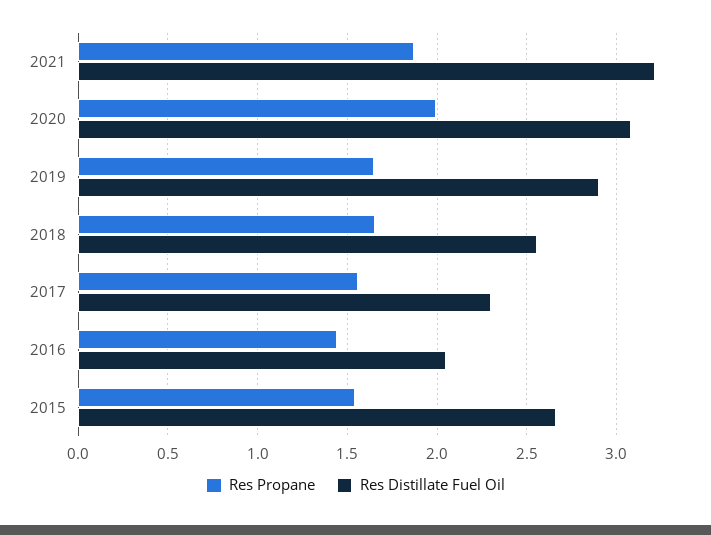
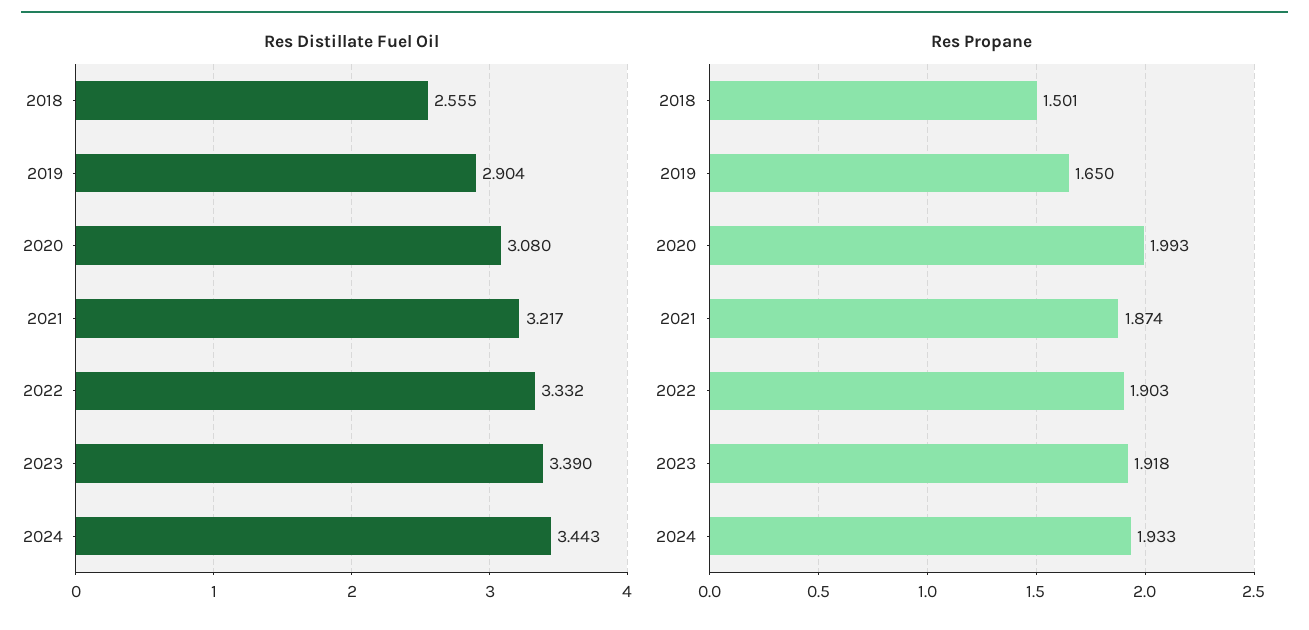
Res Propane, 2018: 1.65 -> 1.501
Res Propane, 2017: 1.55 -> none
Res Distillate Fuel Oil, 2017: 2.3 -> none
Res Propane, 2016: 1.45 -> none
Res Distillate Fuel Oil, 2016: 2.05 -> none
Res Propane, 2015: 1.55 -> none
Res Distillate Fuel Oil, 2015: 2.65 -> none
Res Distillate Fuel Oil, 2022: none -> 3.332
Res Distillate Fuel Oil, 2023: none -> 3.39
Res Distillate Fuel Oil, 2024: none -> 3.443
Res Propane, 2022: none -> 1.903
Res Propane, 2023: none -> 1.918
Res Propane, 2024: none -> 1.933

